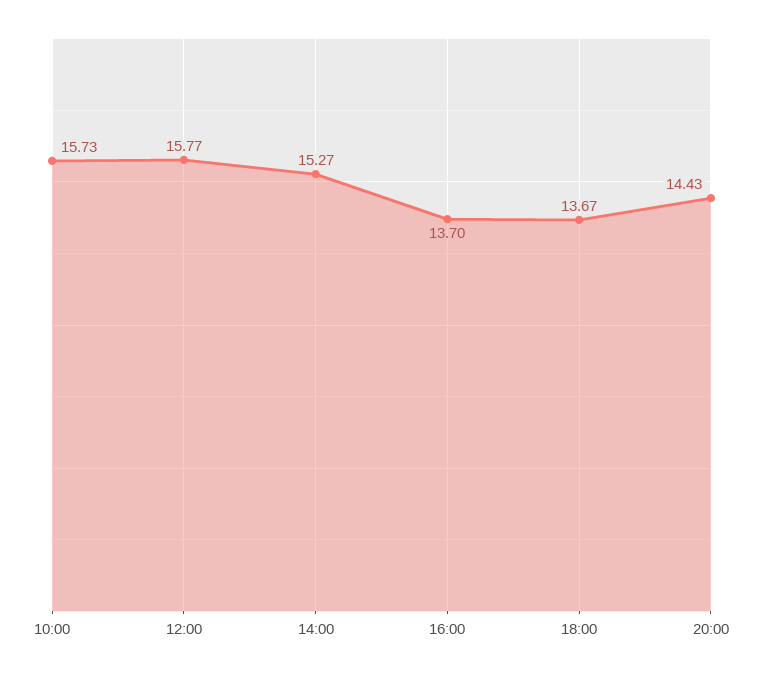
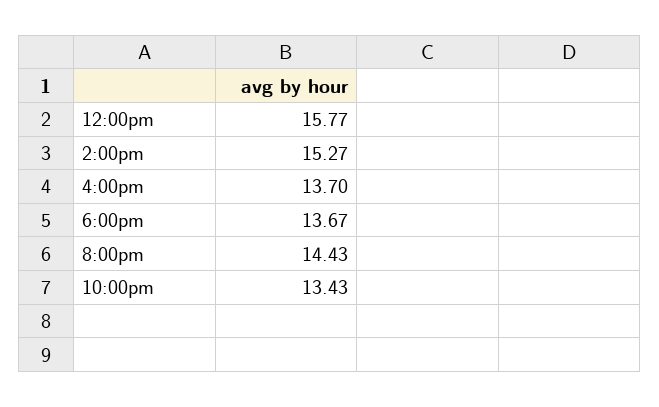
10:00: 15.73 -> none
10:00pm: none -> 13.43

